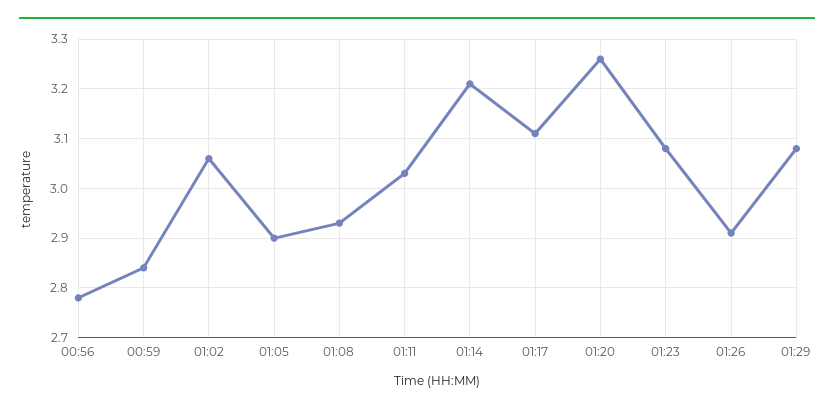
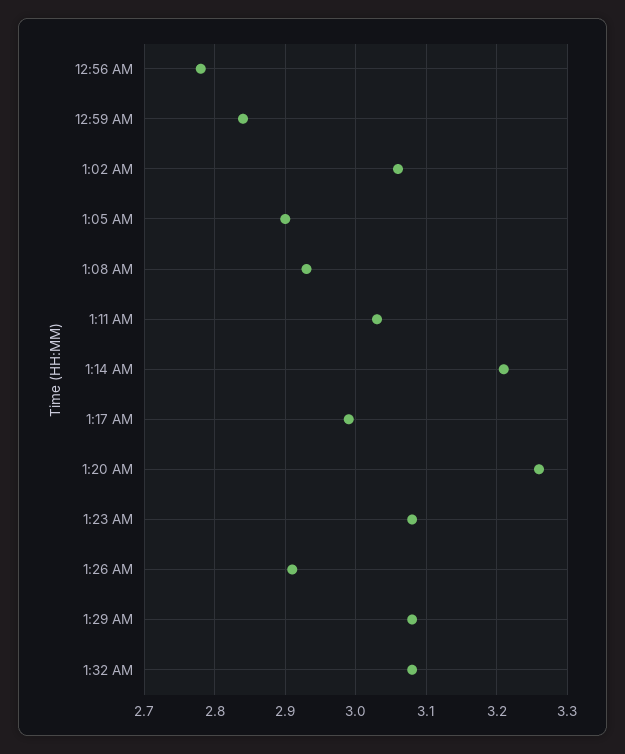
01:17: 3.1 -> 2.99
1:32 AM: none -> 3.08

